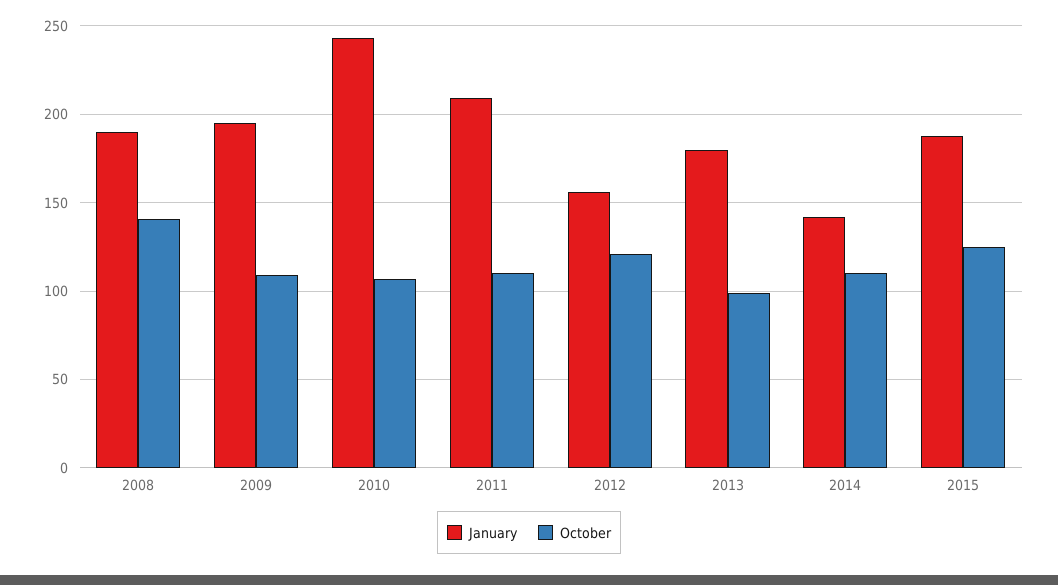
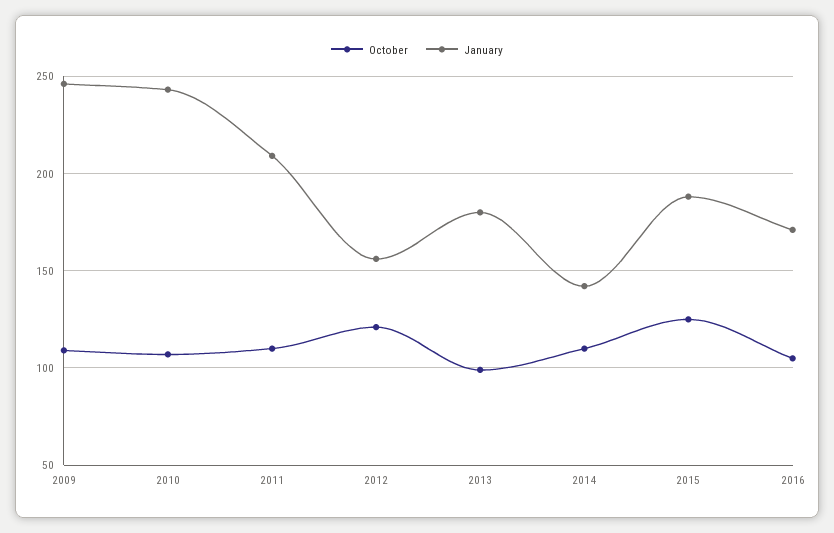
January, 2008: 190 -> none
October, 2008: 140 -> none
January, 2009: 195 -> 245
October, 2016: none -> 105
January, 2016: none -> 170

